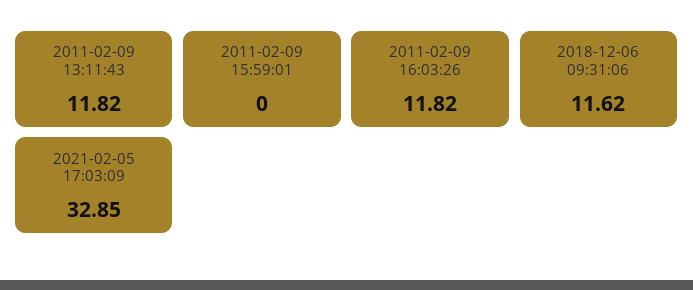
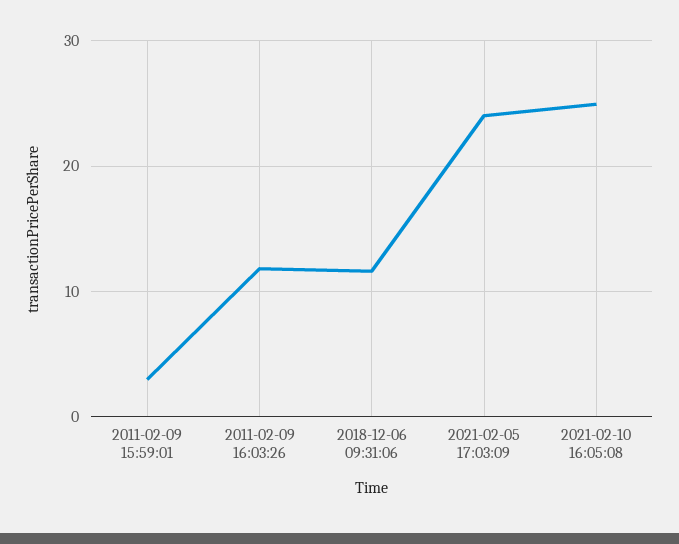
2011-02-09 13:11:43: 11.82 -> none
2011-02-09 15:59:01: 0 -> 3
2021-02-05 17:03:09: 32.85 -> 24
2021-02-10 16:05:08: none -> 25

